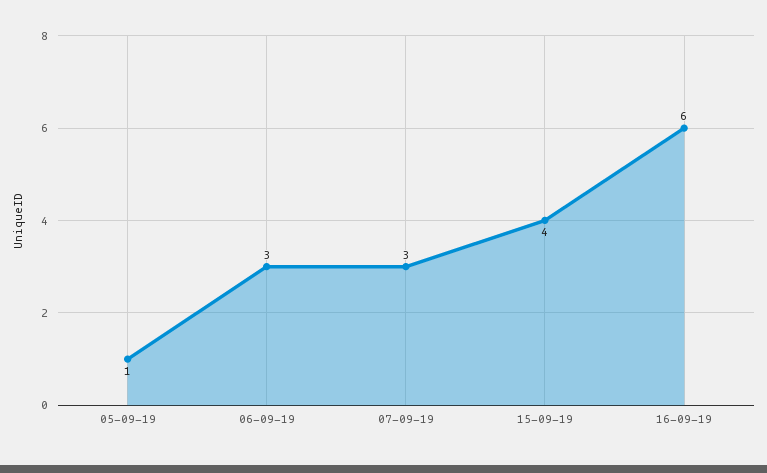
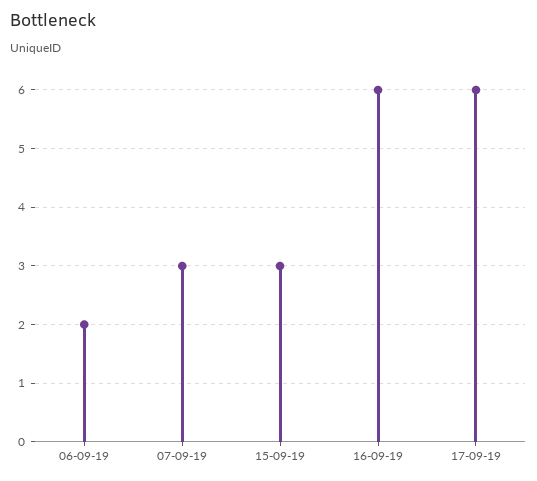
05-09-19: 1 -> none
06-09-19: 3 -> 2
15-09-19: 4 -> 3
17-09-19: none -> 6

